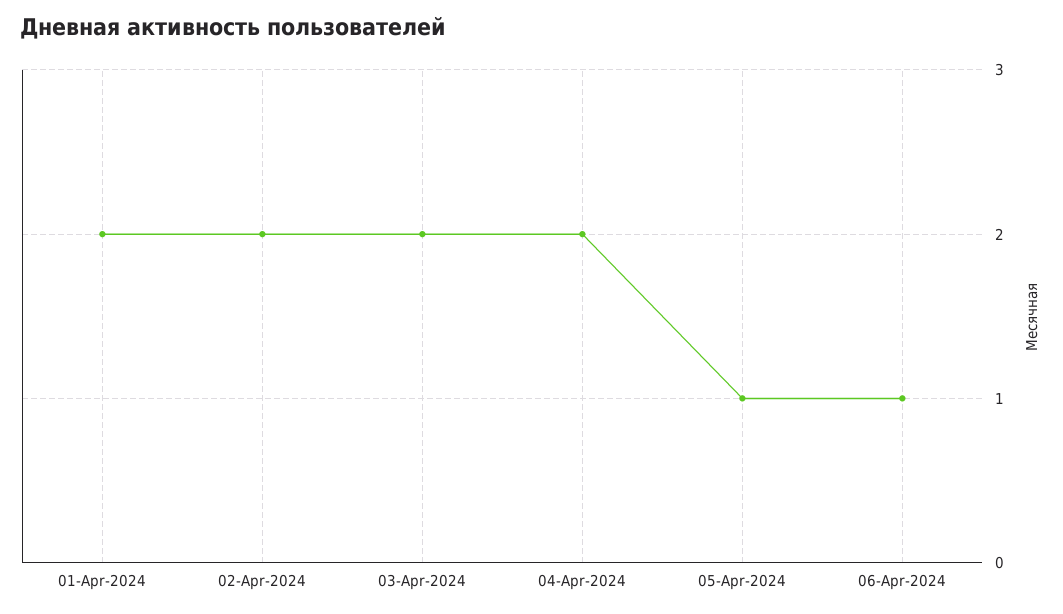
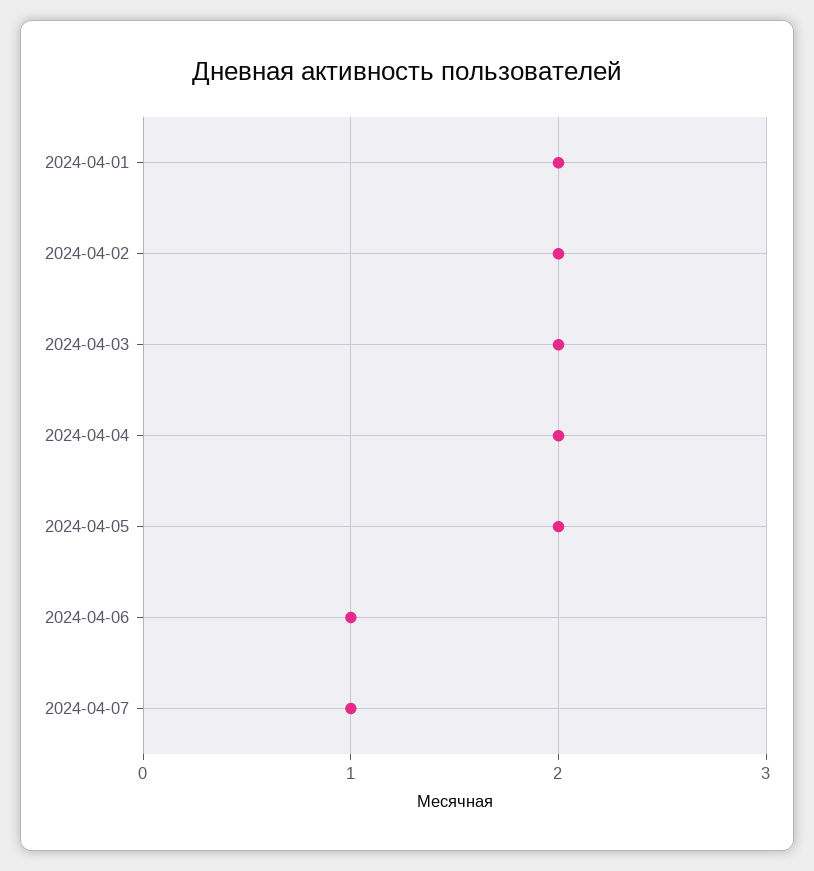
05-Apr-2024: 1 -> 2
2024-04-07: none -> 1

